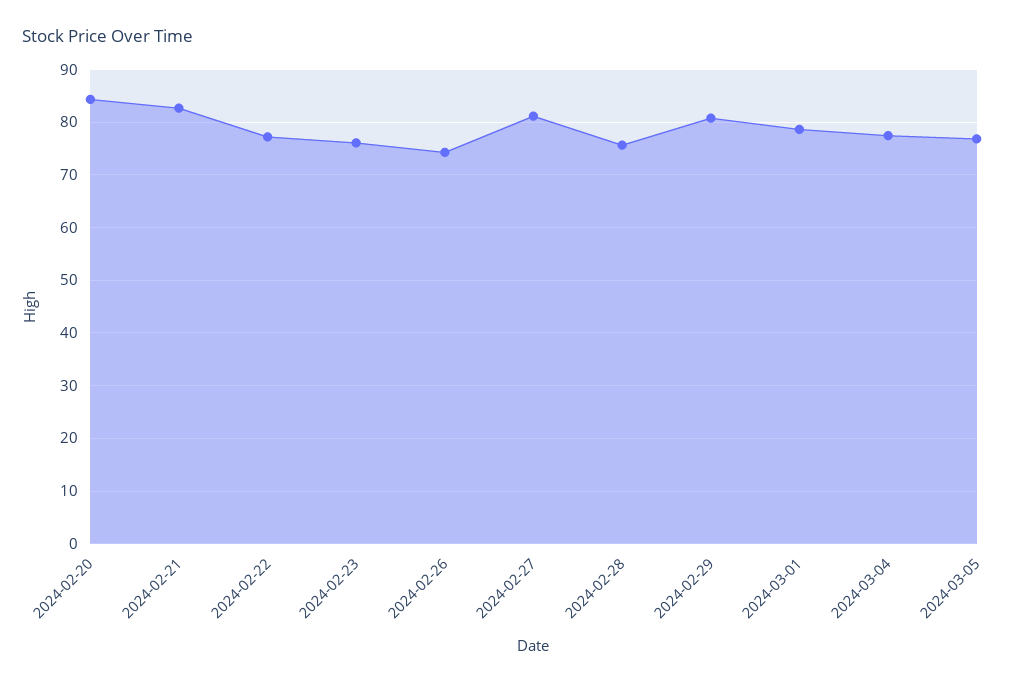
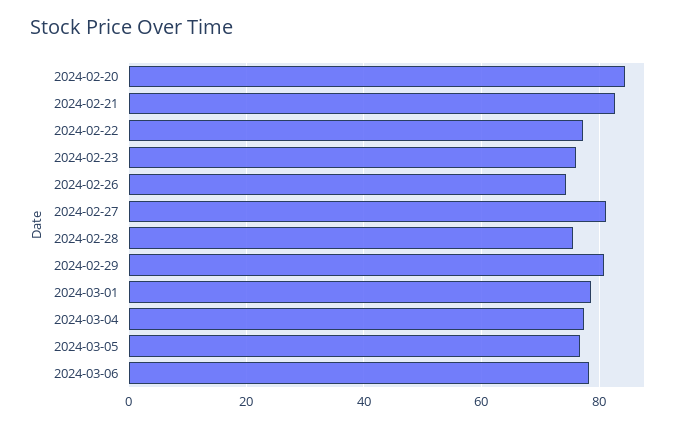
2024-03-06: none -> 78

